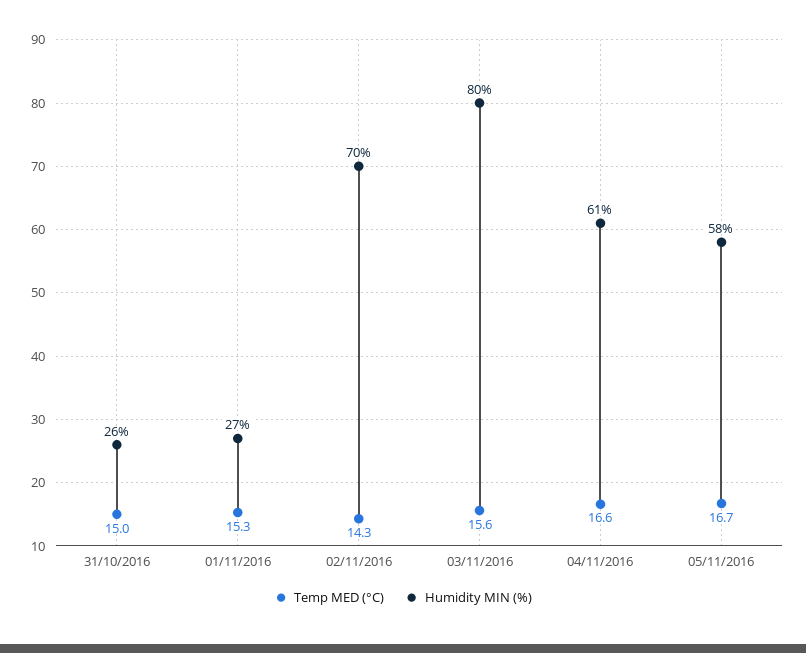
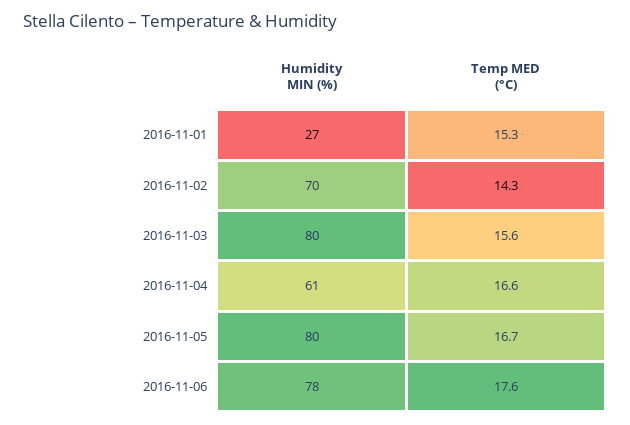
Temp MED (°C), 31/10/2016: 15 -> none
Humidity MIN (%), 31/10/2016: 26 -> none
Humidity MIN (%), 05/11/2016: 58 -> 80
Humidity MIN (%), 2016-11-06: none -> 78
Temp MED (°C), 2016-11-06: none -> 17.6

